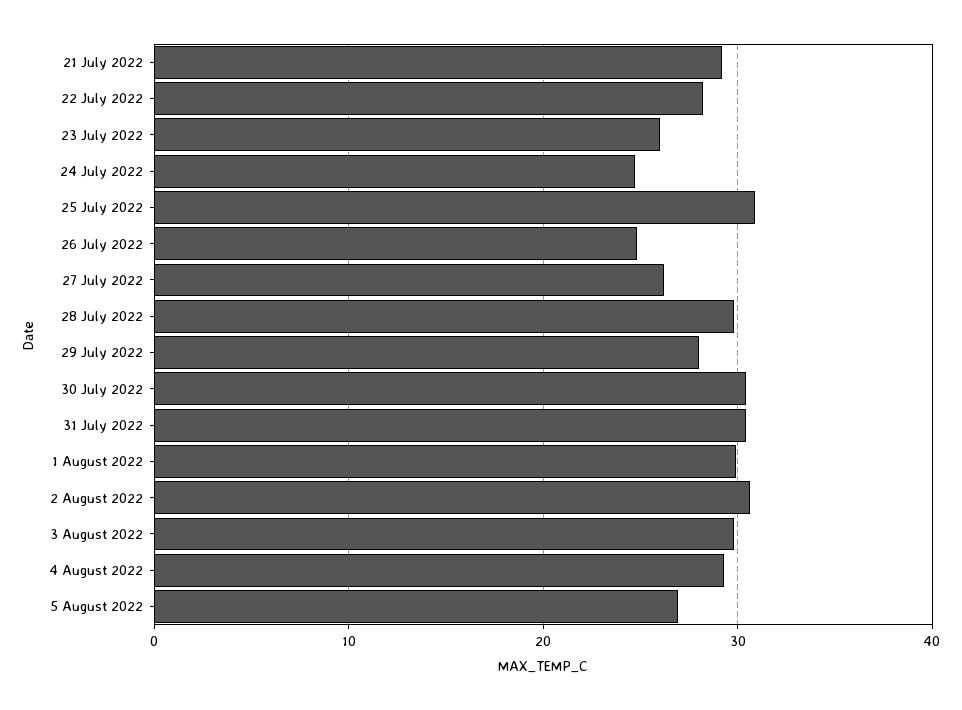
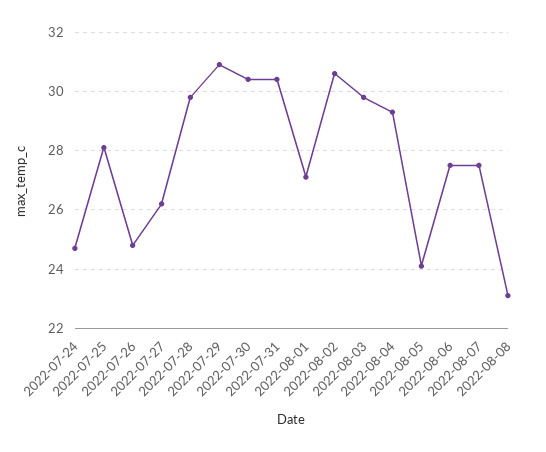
21 July 2022: 29 -> none
22 July 2022: 28 -> none
23 July 2022: 26 -> none
25 July 2022: 31 -> 28
29 July 2022: 28 -> 31
1 August 2022: 30 -> 27
5 August 2022: 27 -> 24
2022-08-06: none -> 27.5
2022-08-07: none -> 27.5
2022-08-08: none -> 23

